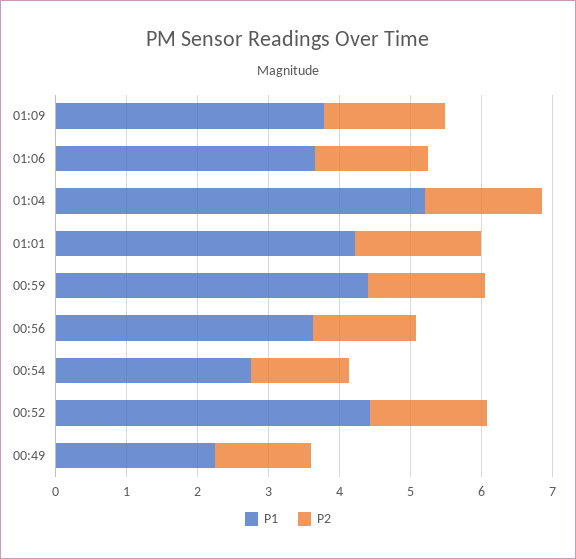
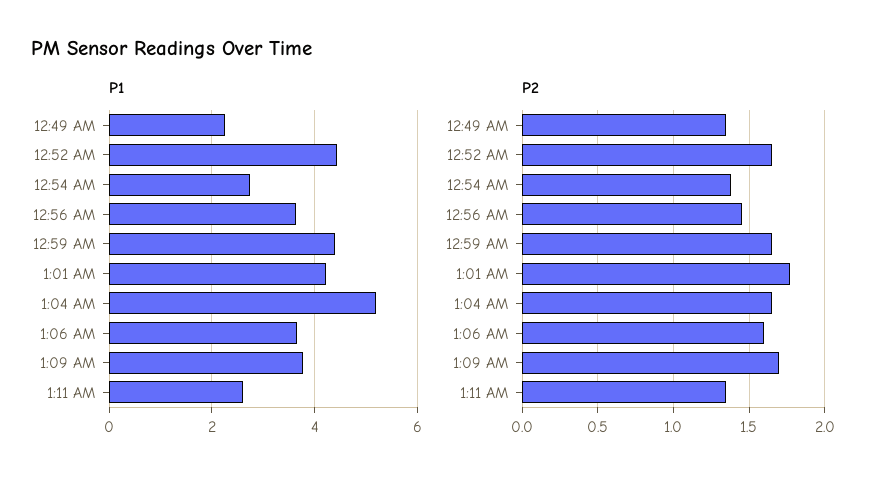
P1, 1:11 AM: none -> 2.6
P2, 1:11 AM: none -> 1.35

